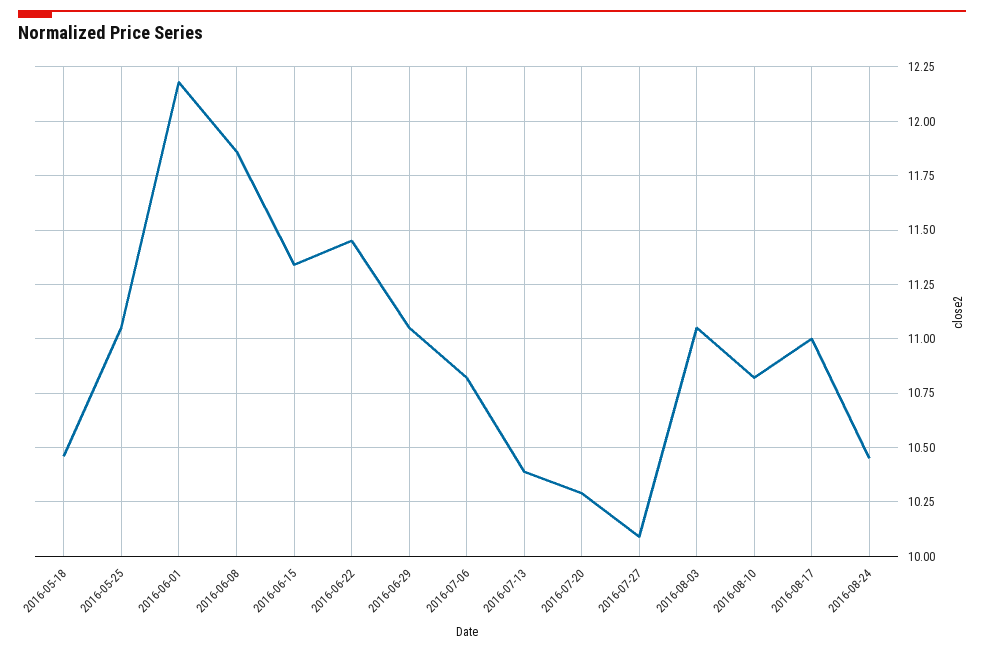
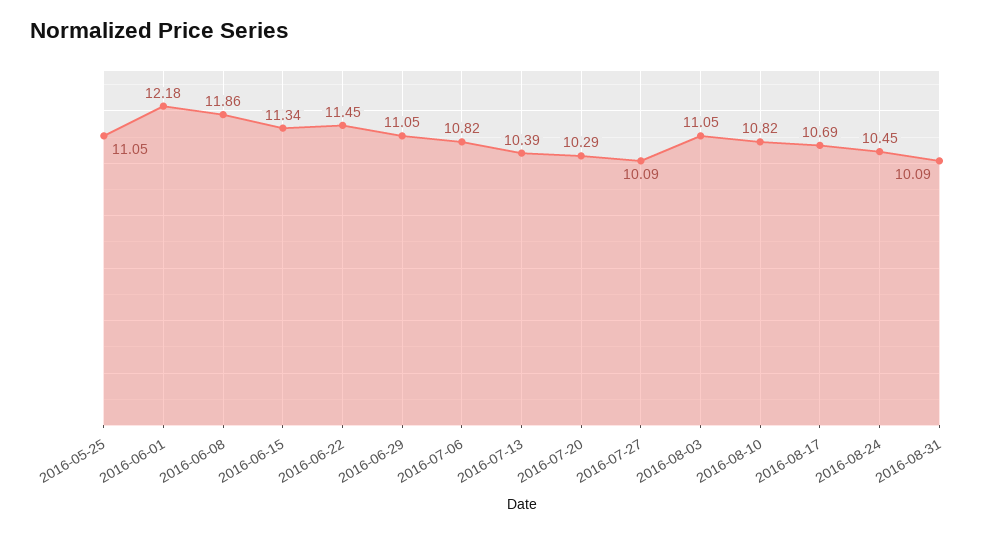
2016-05-18: 10.45 -> none
2016-08-17: 11 -> 10.69
2016-08-31: none -> 10.09

